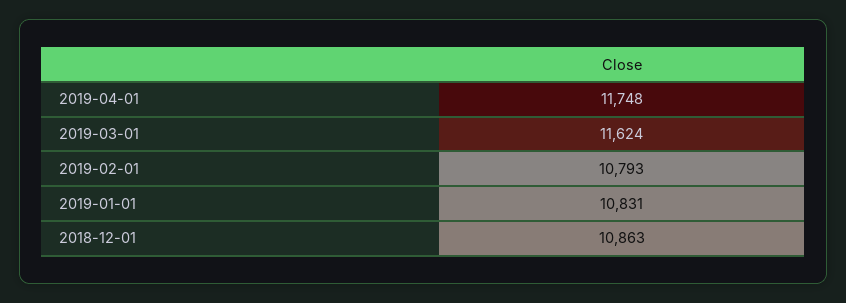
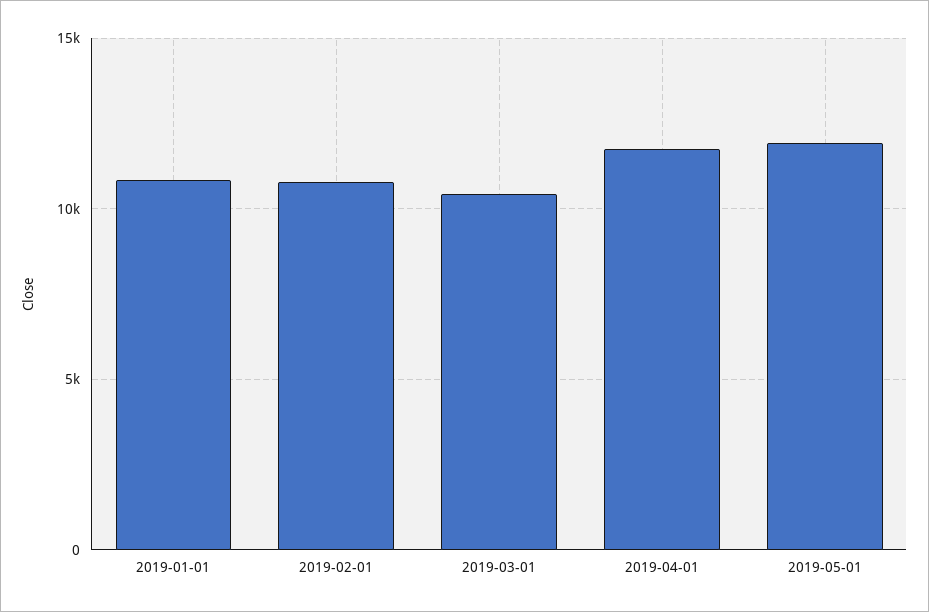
2019-03-01: 11624 -> 10500
2018-12-01: 10863 -> none
2019-05-01: none -> 12000

